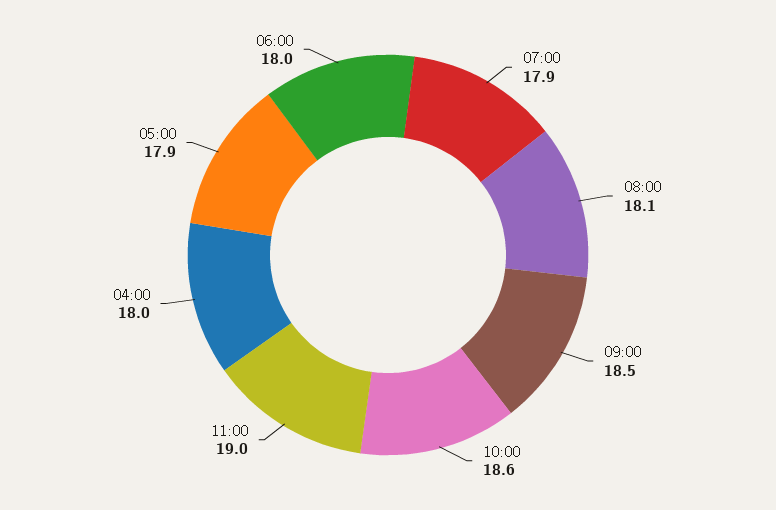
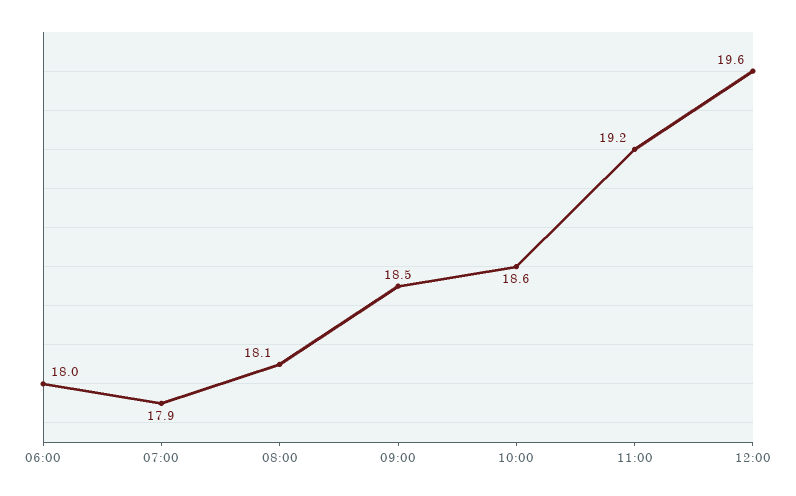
11:00: 19 -> 19.2
04:00: 18 -> none
05:00: 17.9 -> none
12:00: none -> 19.6

